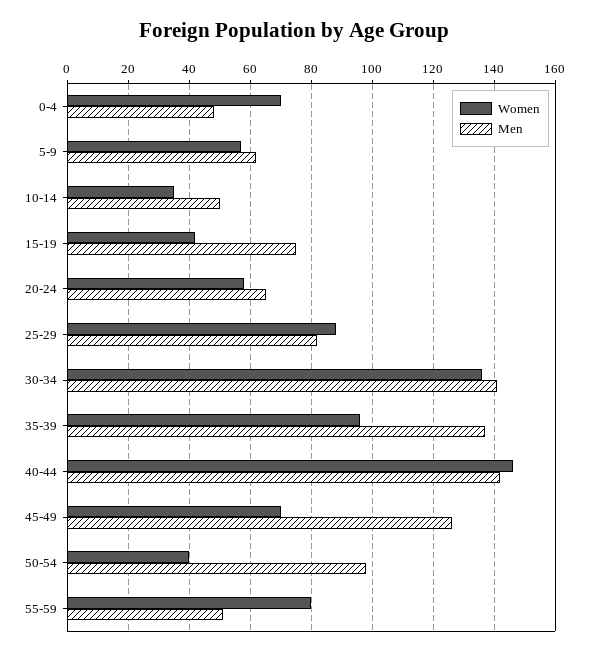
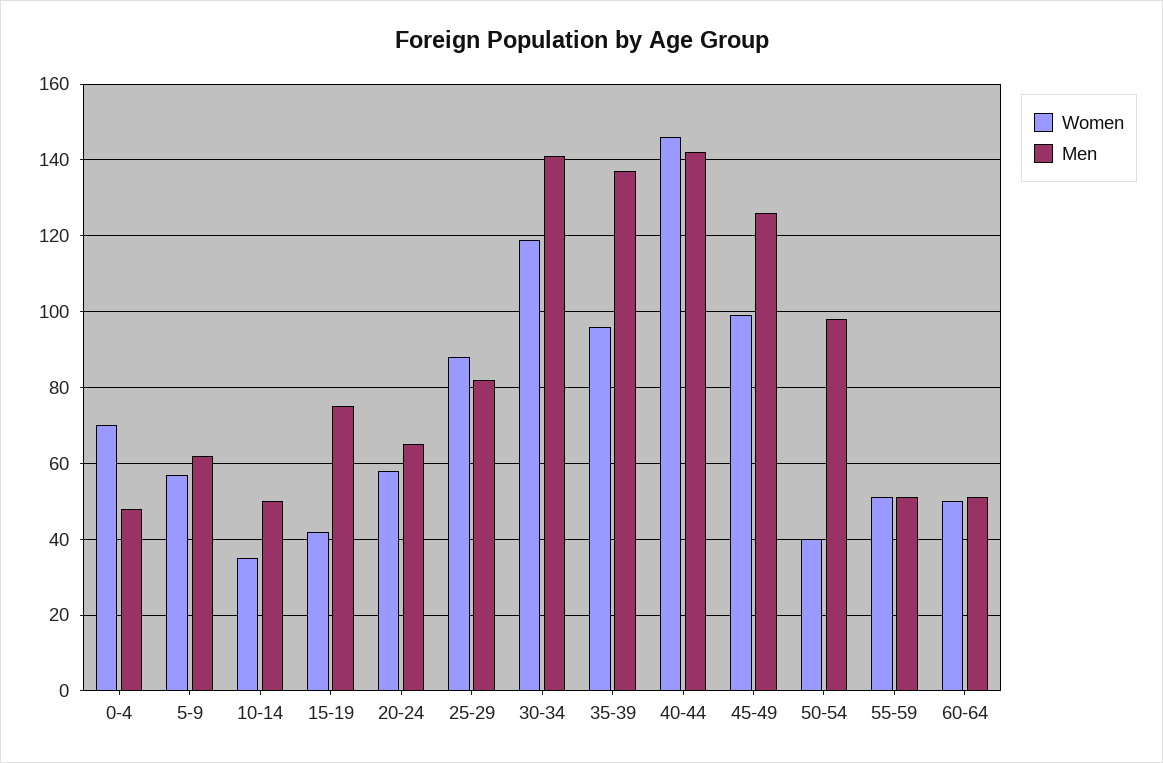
Women, 30-34: 135 -> 120
Women, 45-49: 70 -> 100
Women, 55-59: 80 -> 50
Women, 60-64: none -> 50
Men, 60-64: none -> 50

